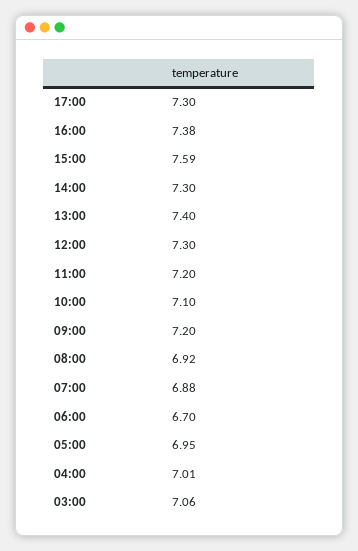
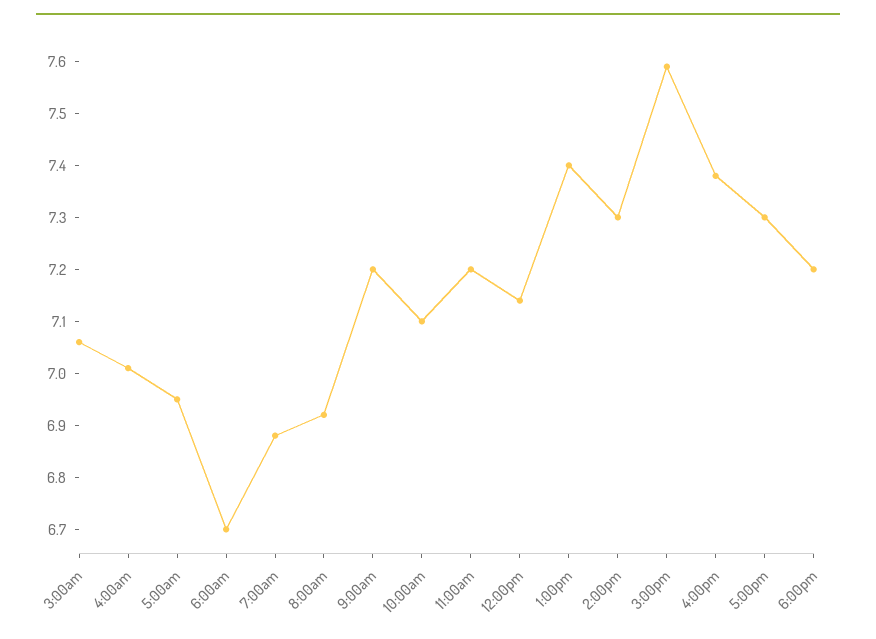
12:00: 7.3 -> 7.15
6:00pm: none -> 7.2

